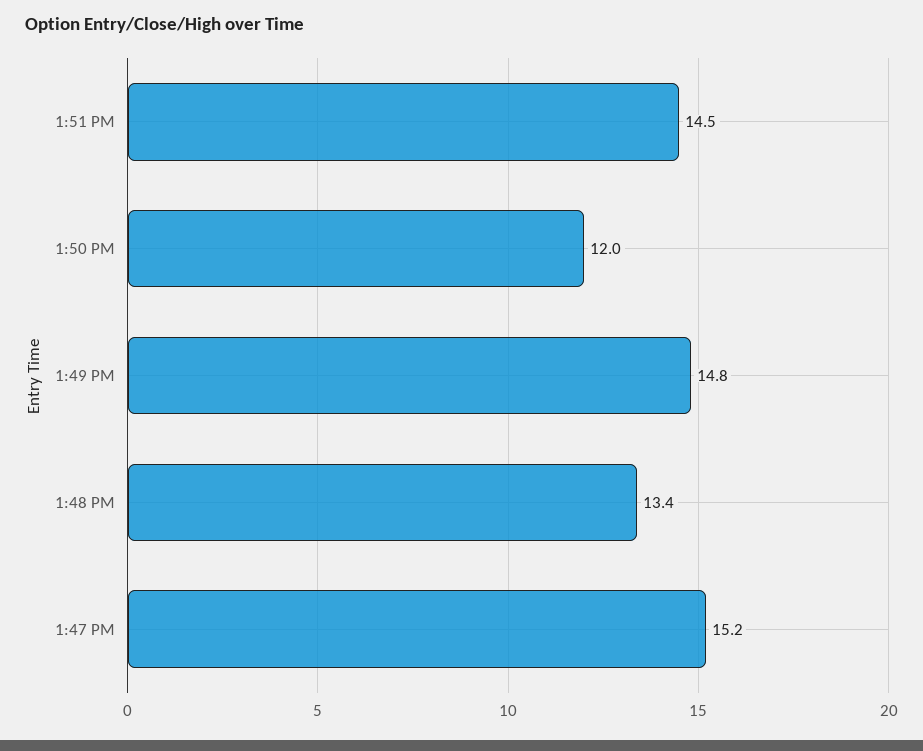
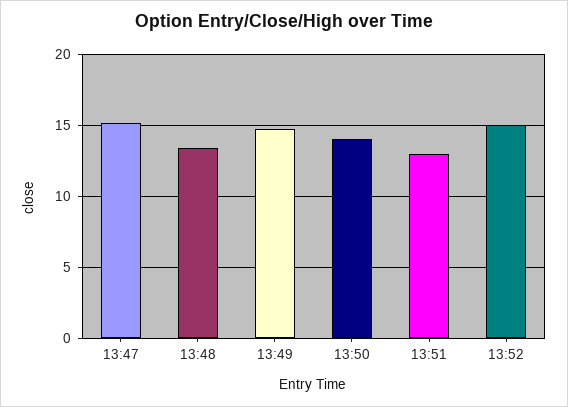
1:51 PM: 14.5 -> 13
1:50 PM: 12 -> 14
13:52: none -> 15

